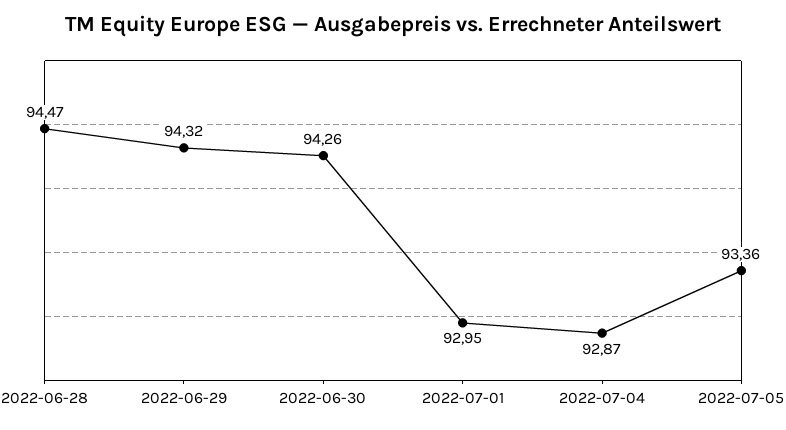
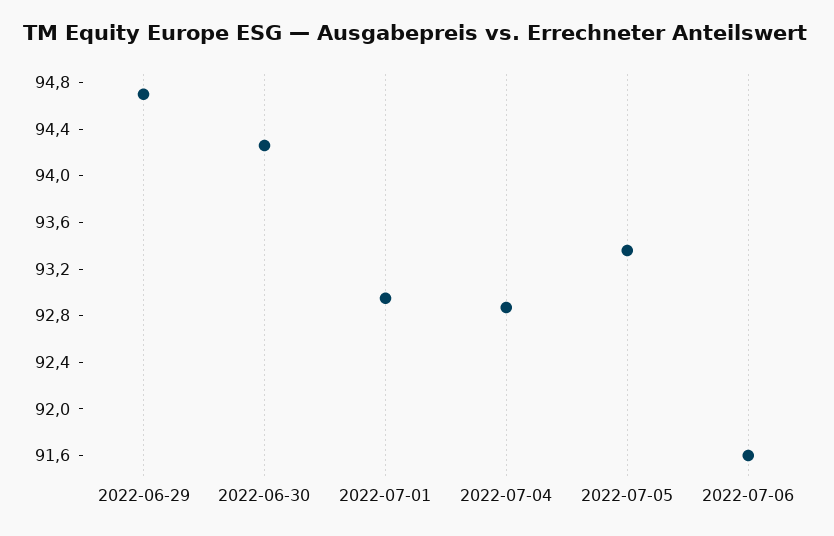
2022-06-28: 94.47 -> none
2022-06-29: 94.32 -> 94.7
2022-07-06: none -> 91.6

